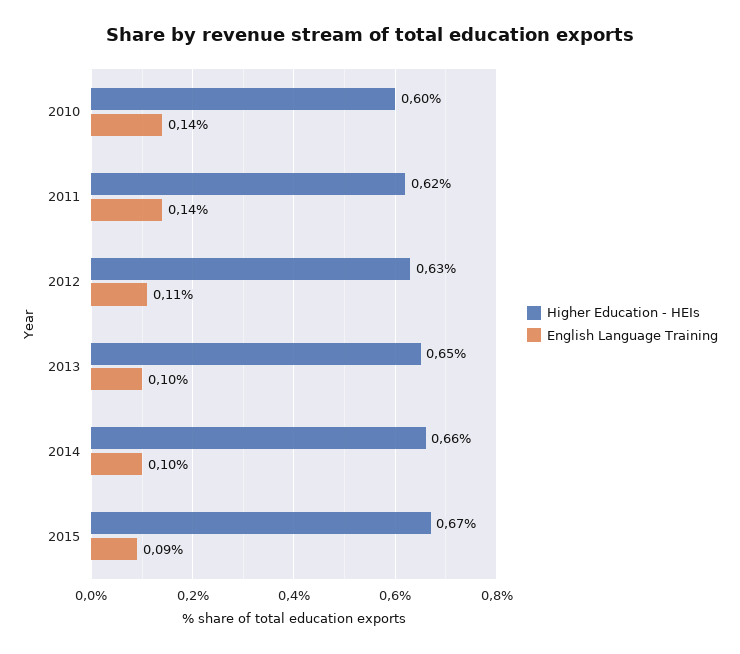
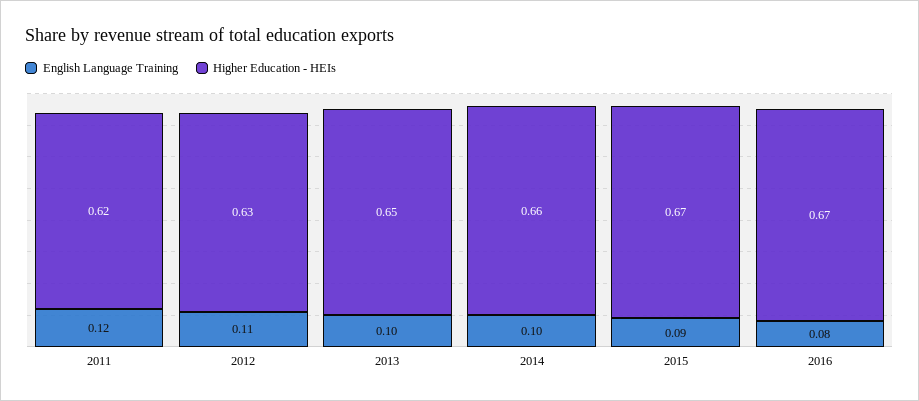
Higher Education - HEIs, 2010: 0.6 -> none
English Language Training, 2010: 0.14 -> none
English Language Training, 2011: 0.14 -> 0.12
English Language Training, 2016: none -> 0.08
Higher Education - HEIs, 2016: none -> 0.67

